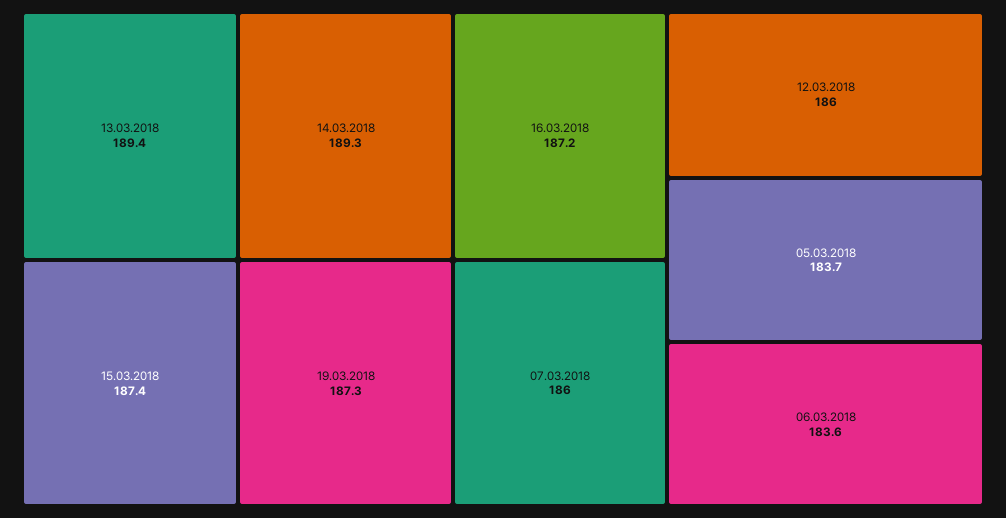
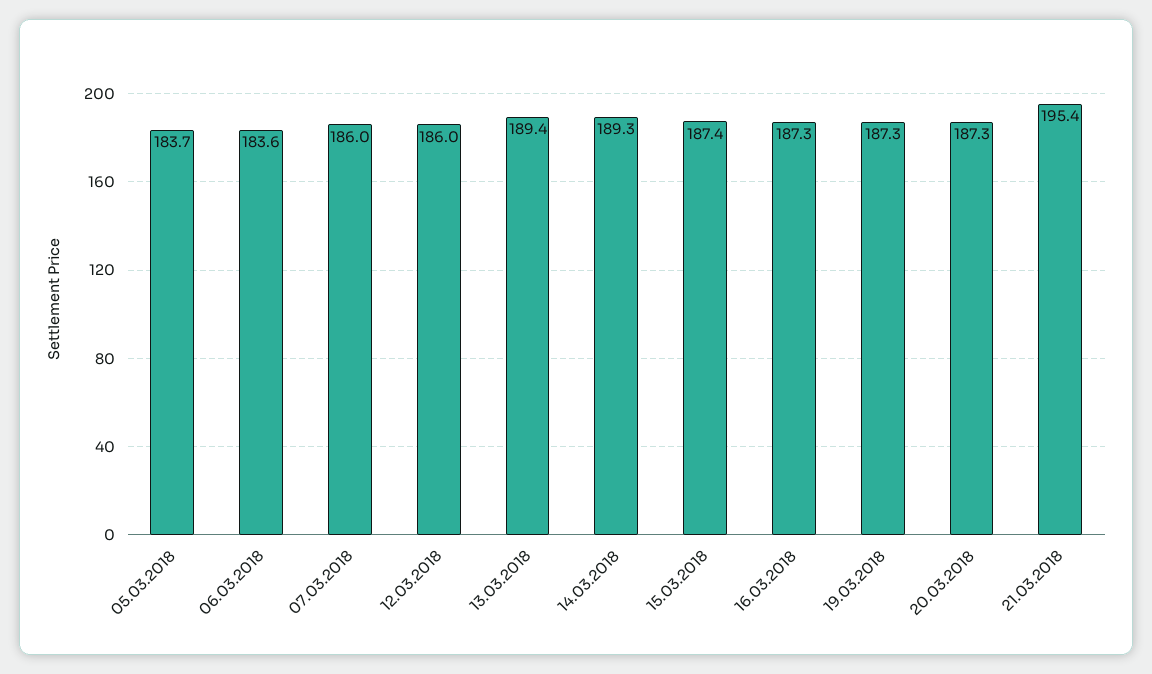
16.03.2018: 187.2 -> 187.3
20.03.2018: none -> 187.3
21.03.2018: none -> 195.4

